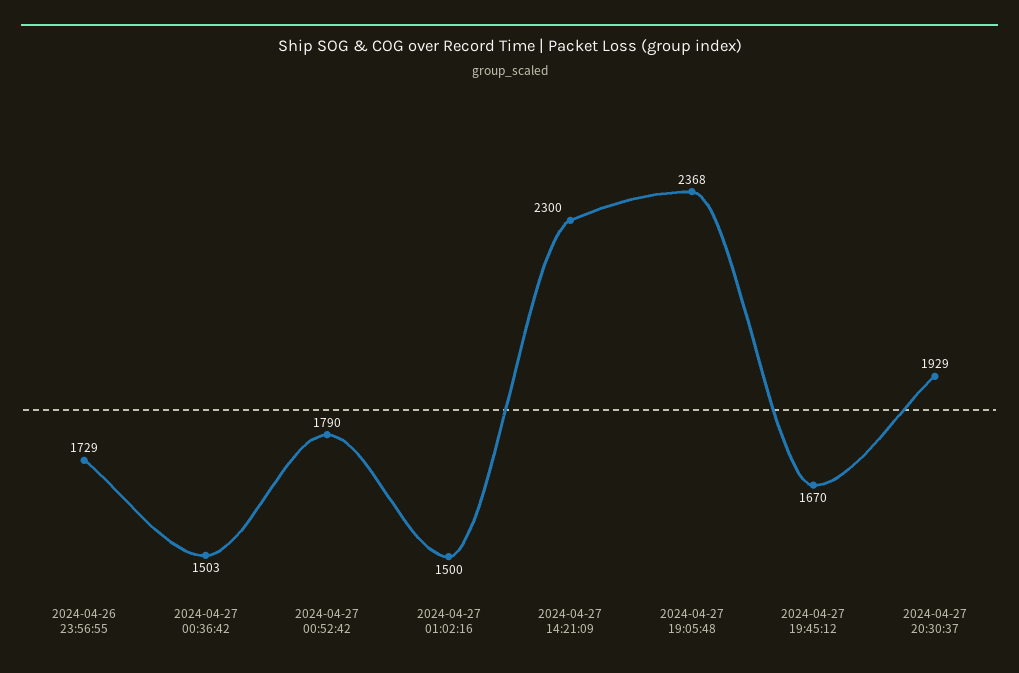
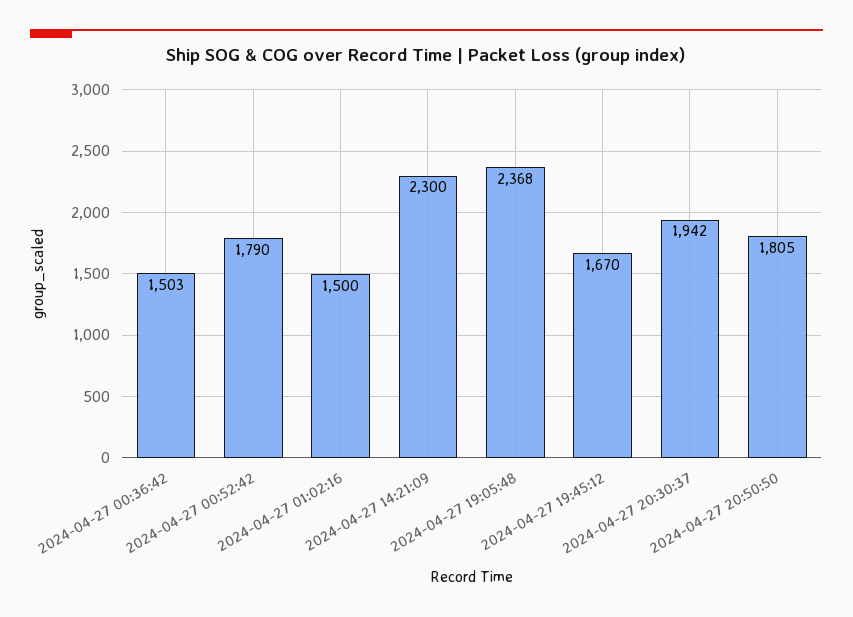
2024-04-26 23:56:55: 1729 -> none
2024-04-27 20:30:37: 1929 -> 1942
2024-04-27 20:50:50: none -> 1805

